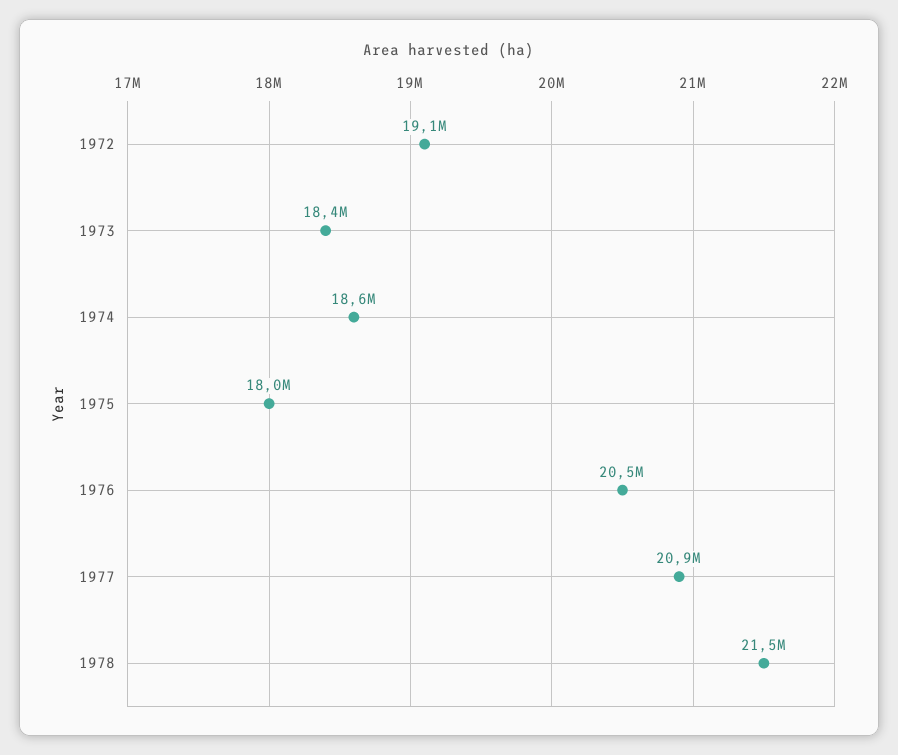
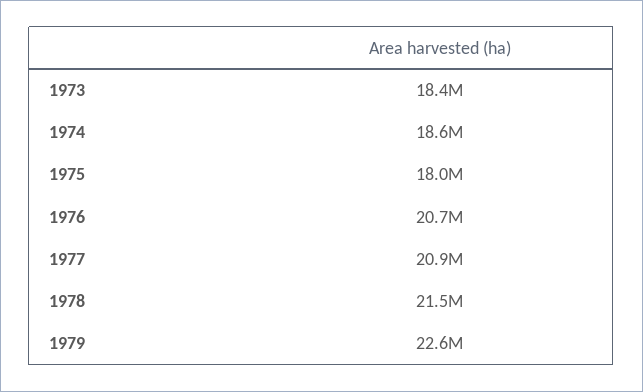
1972: 19100000 -> none
1976: 20500000 -> 20700000
1979: none -> 22600000

